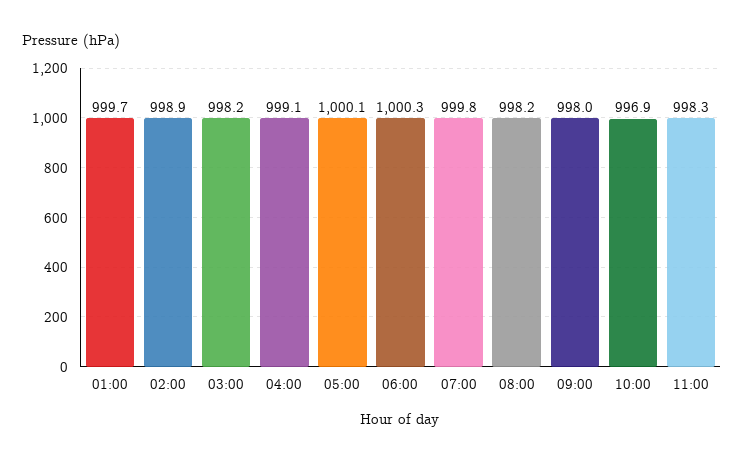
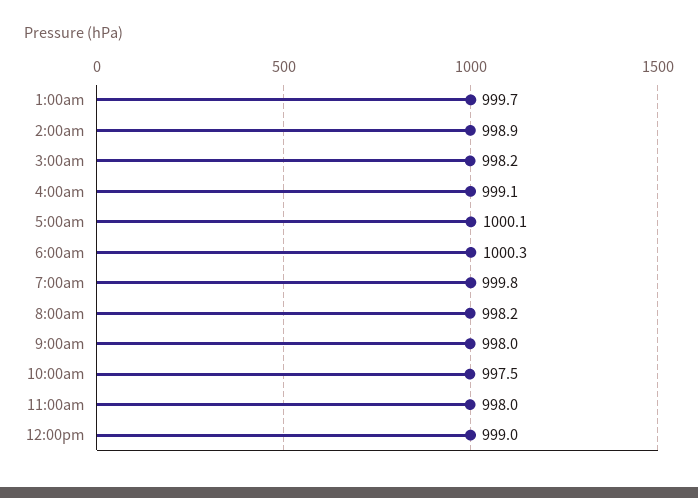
10:00: 996.9 -> 997.5
11:00: 998.3 -> 998
12:00pm: none -> 999

